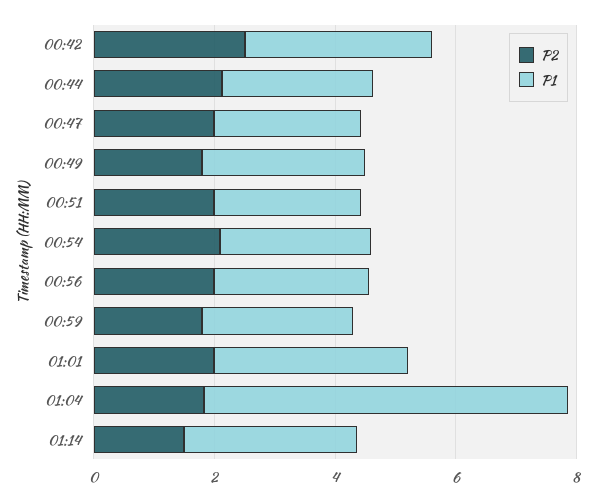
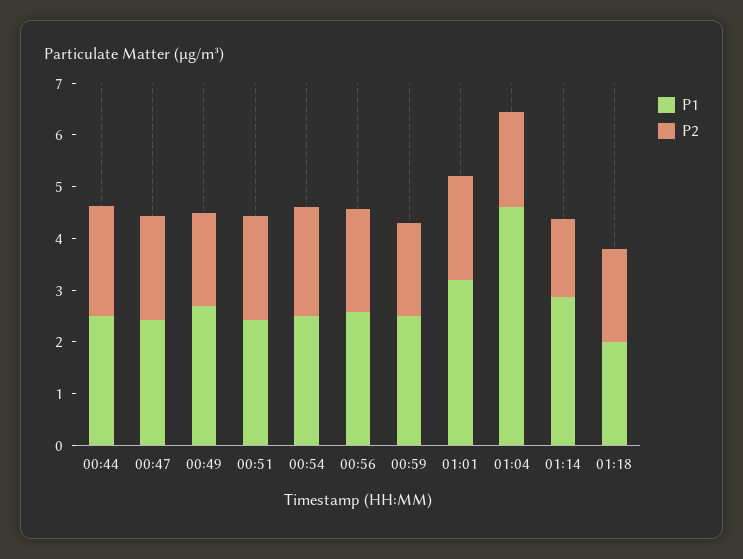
P2, 00:42: 2.5 -> none
P1, 00:42: 3 -> none
P1, 01:04: 6 -> 4.6
P1, 01:18: none -> 2
P2, 01:18: none -> 1.8

